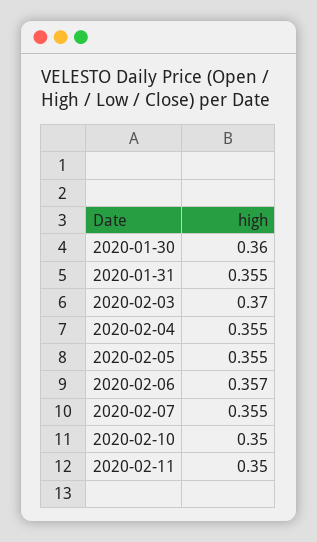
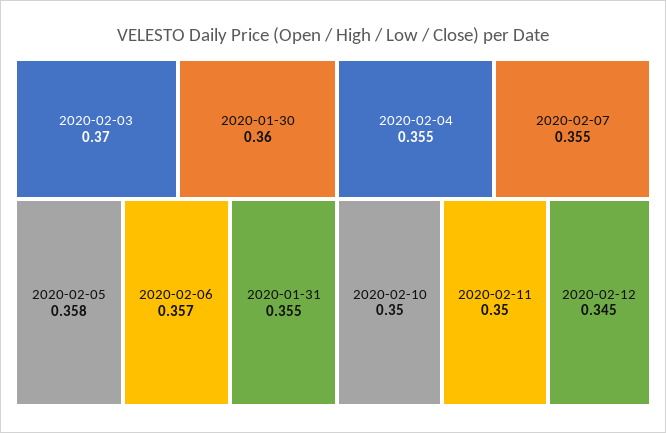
2020-02-05: 0.355 -> 0.358
2020-02-12: none -> 0.345

